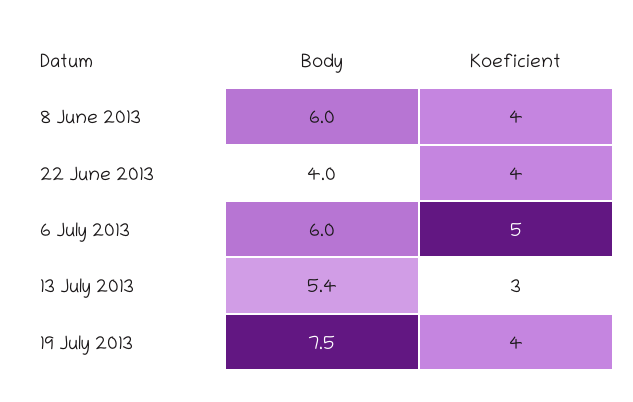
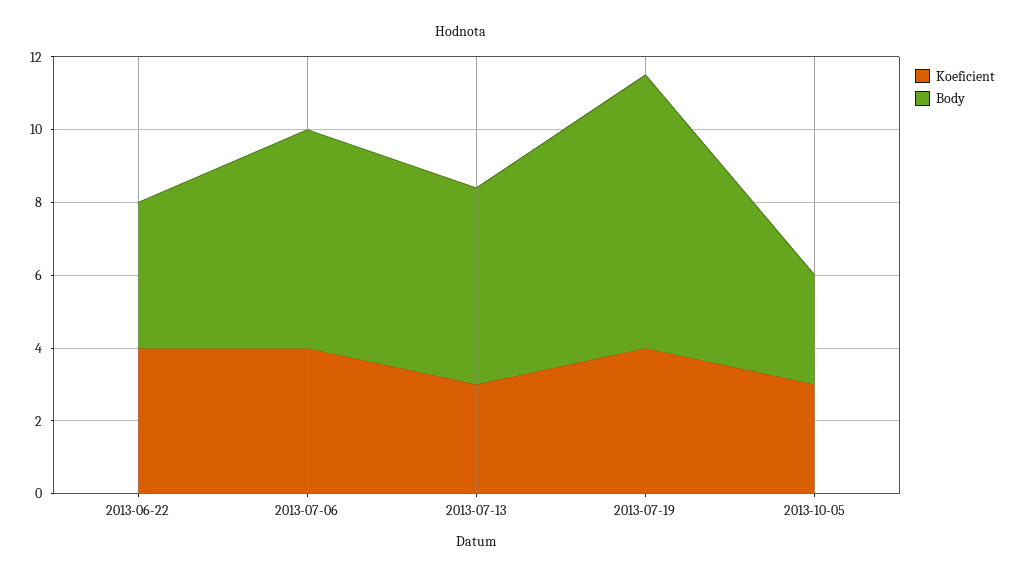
Body, 8 June 2013: 6 -> none
Koeficient, 8 June 2013: 4 -> none
Koeficient, 6 July 2013: 5 -> 4
Koeficient, 2013-10-05: none -> 3
Body, 2013-10-05: none -> 3

